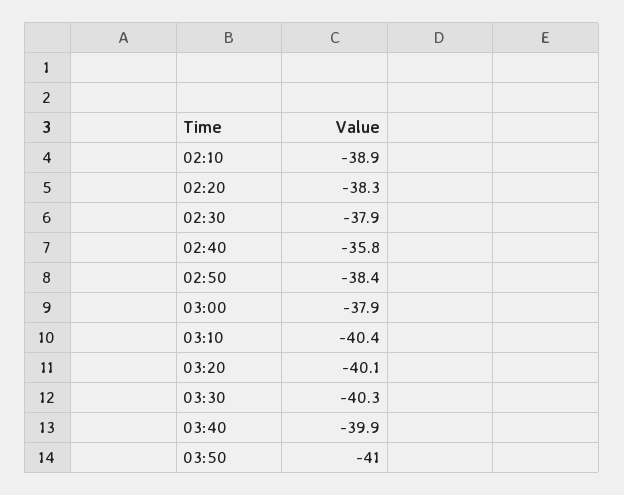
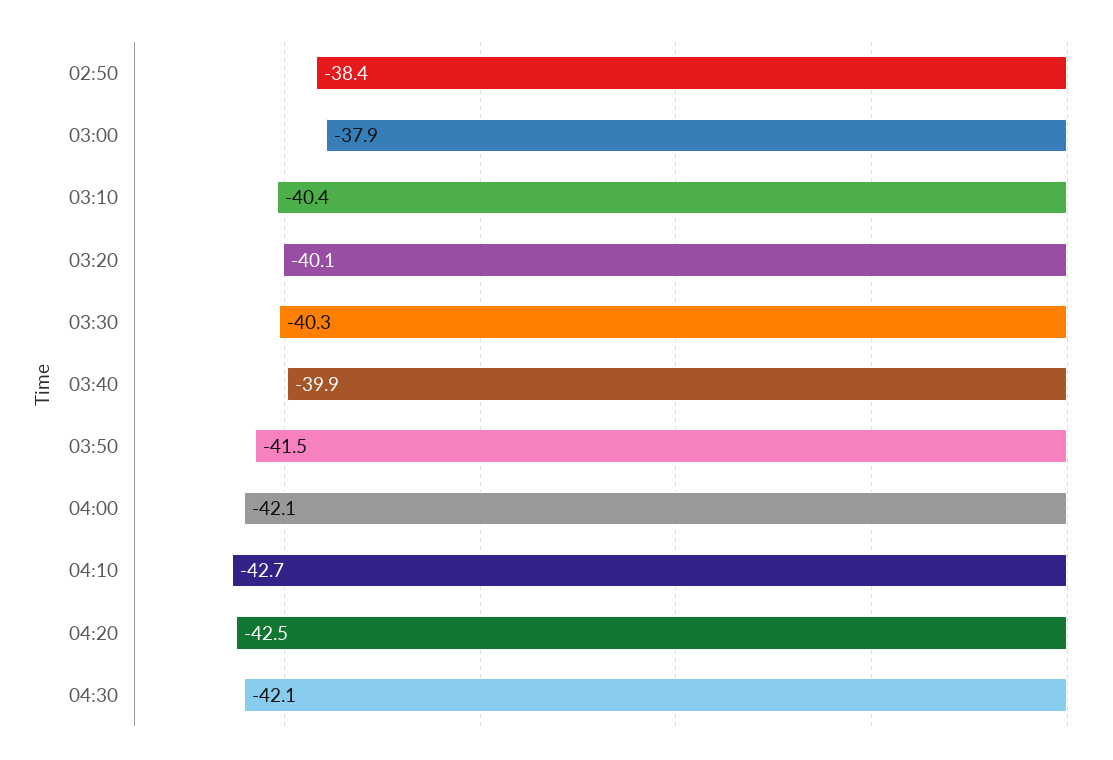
02:10: -38.9 -> none
02:20: -38.3 -> none
02:30: -37.9 -> none
02:40: -35.8 -> none
03:50: -41 -> -41.5
04:00: none -> -42.1
04:10: none -> -42.7
04:20: none -> -42.5
04:30: none -> -42.1

